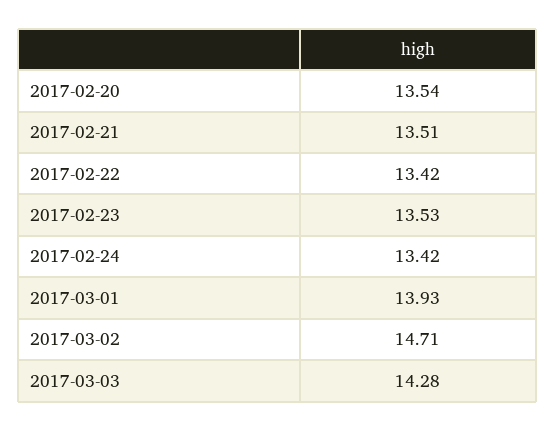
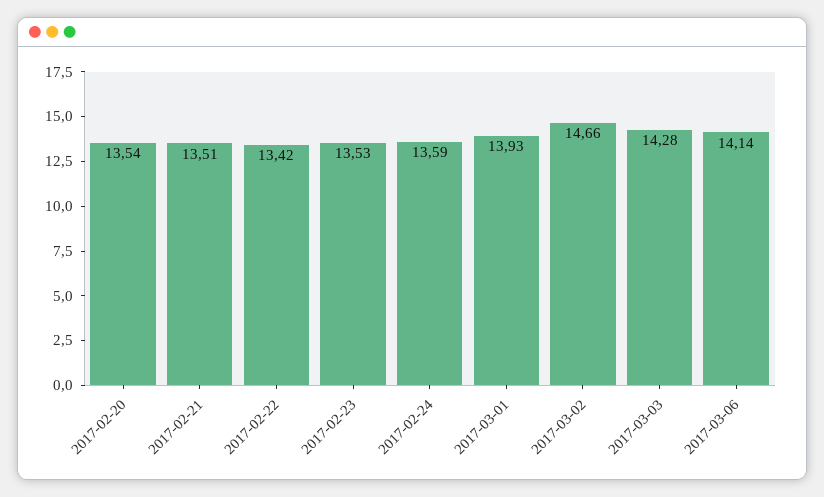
2017-02-24: 13.42 -> 13.59
2017-03-02: 14.71 -> 14.66
2017-03-06: none -> 14.14

